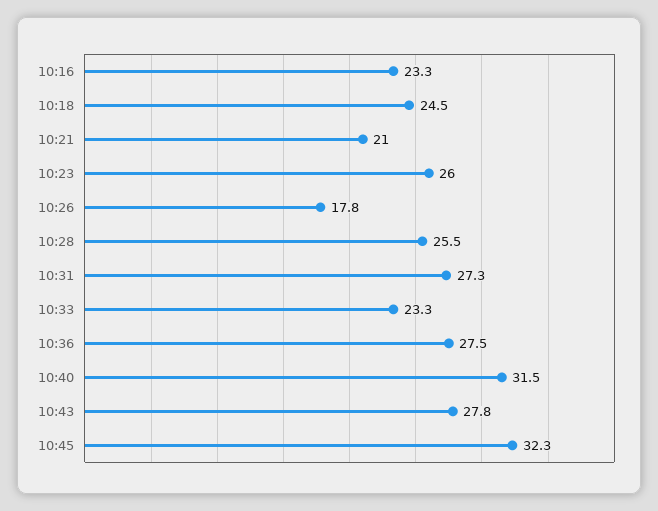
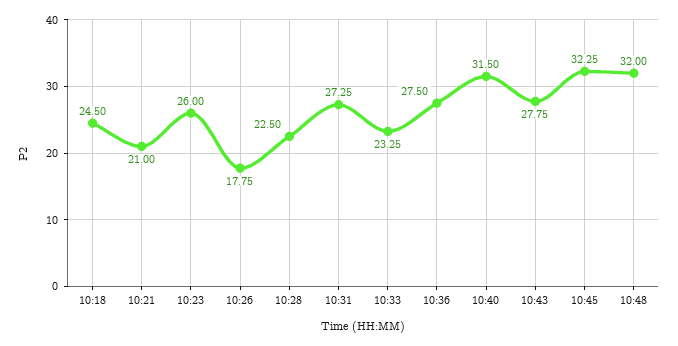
10:16: 23.3 -> none
10:28: 25.5 -> 22.5
10:48: none -> 32

